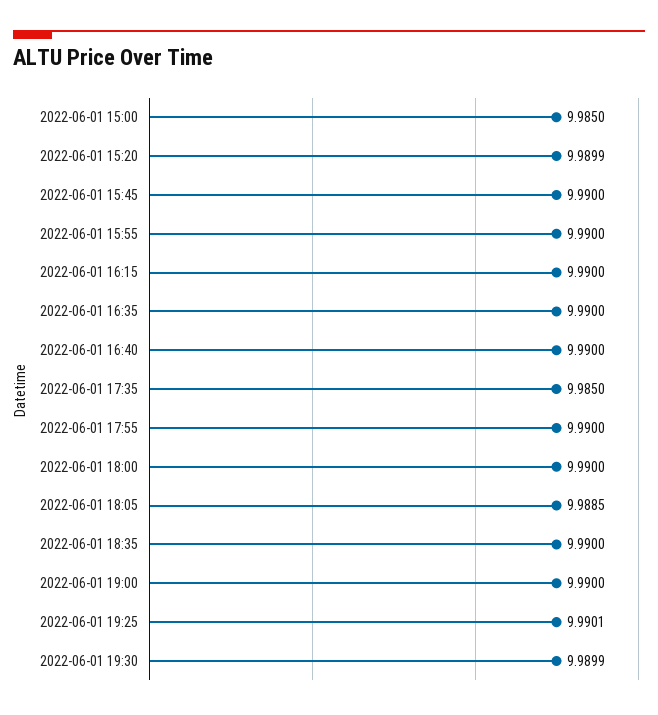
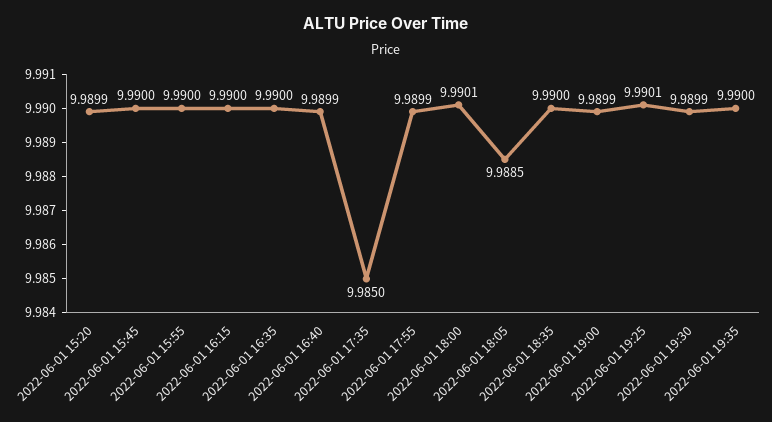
2022-06-01 15:00: 9.985 -> none
2022-06-01 16:40: 9.99 -> 9.9899
2022-06-01 17:55: 9.99 -> 9.9899
2022-06-01 18:00: 9.99 -> 9.9901
2022-06-01 19:00: 9.99 -> 9.9899
2022-06-01 19:35: none -> 9.99

